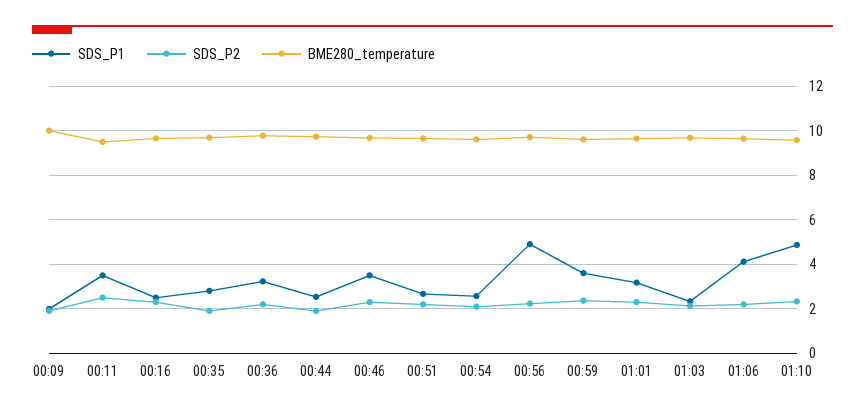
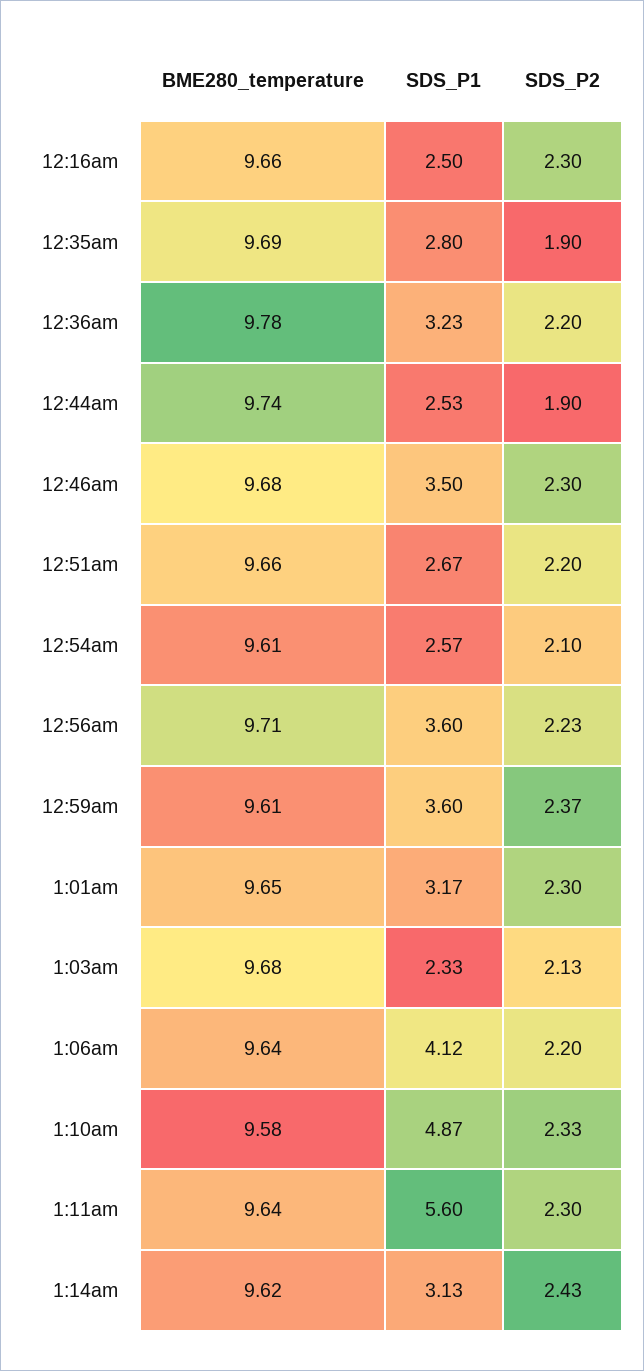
SDS_P1, 00:09: 2 -> none
SDS_P2, 00:09: 2 -> none
BME280_temperature, 00:09: 10 -> none
SDS_P1, 00:11: 3.5 -> none
SDS_P2, 00:11: 2.5 -> none
BME280_temperature, 00:11: 9.5 -> none
SDS_P1, 00:56: 5 -> 3.6
BME280_temperature, 1:11am: none -> 9.64
SDS_P1, 1:11am: none -> 5.6
SDS_P2, 1:11am: none -> 2.3
BME280_temperature, 1:14am: none -> 9.62
SDS_P1, 1:14am: none -> 3.13
SDS_P2, 1:14am: none -> 2.43

